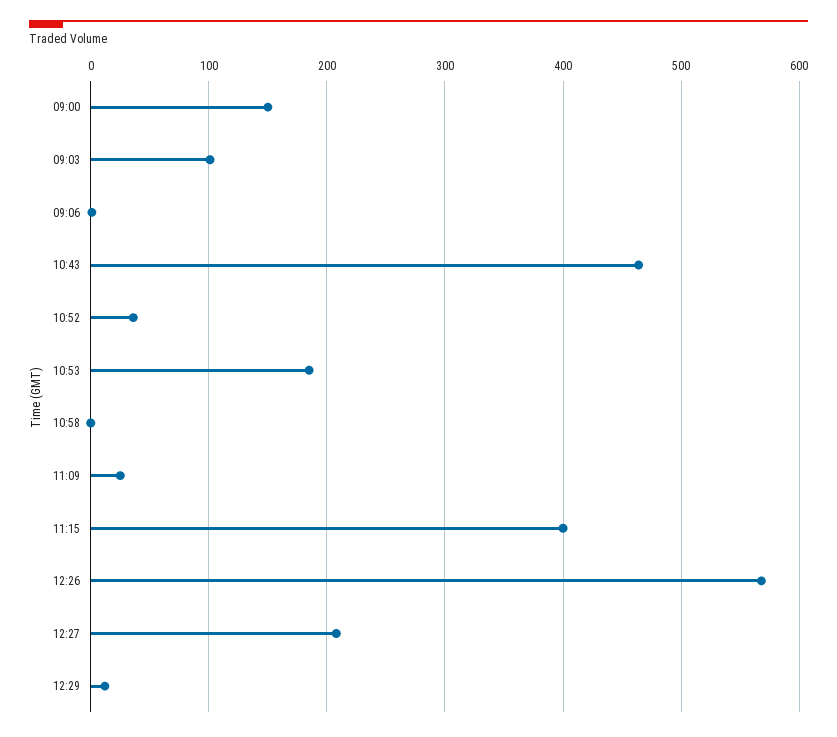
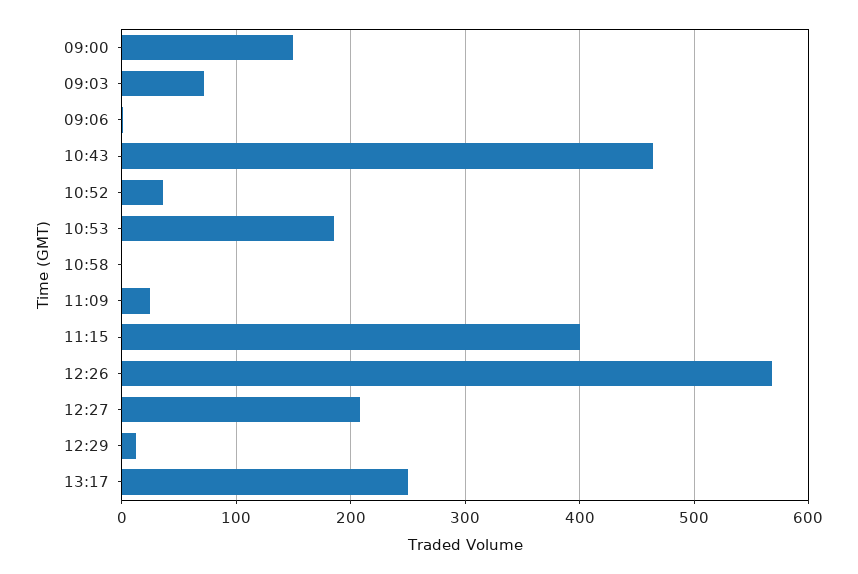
09:03: 100 -> 70
13:17: none -> 250

